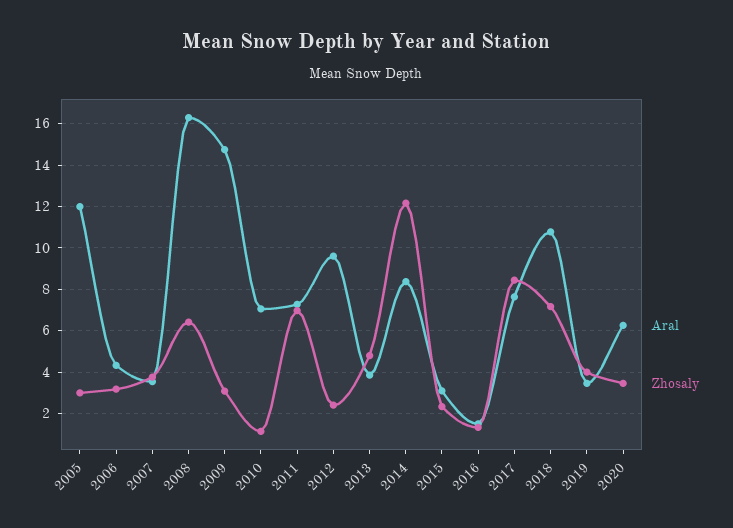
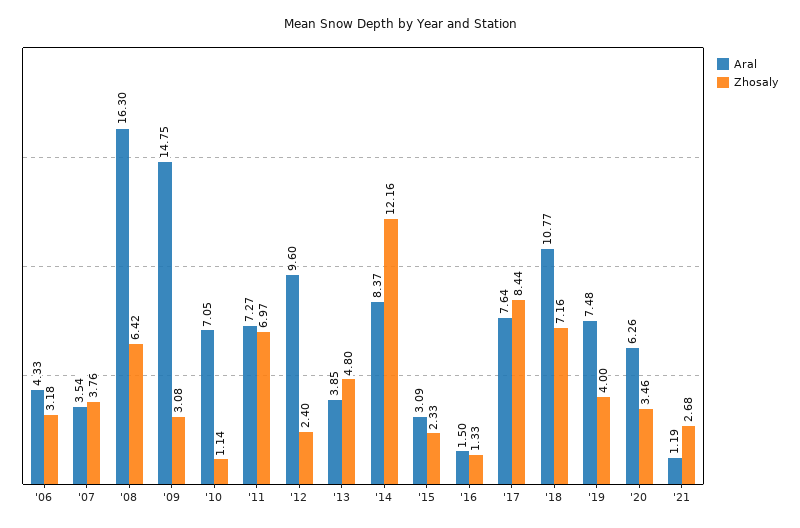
Aral, 2005: 12 -> none
Zhosaly, 2005: 3 -> none
Aral, 2019: 3.5 -> 7.48
Aral, '21: none -> 1.19
Zhosaly, '21: none -> 2.68

